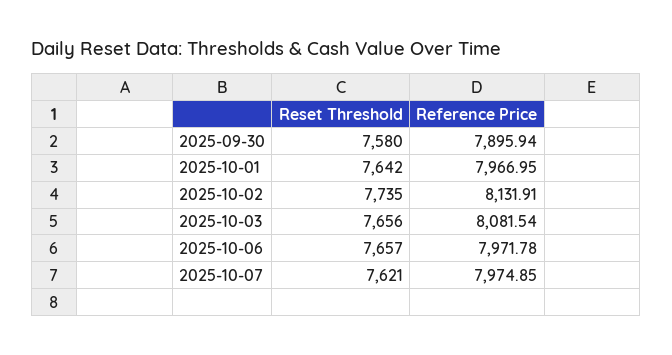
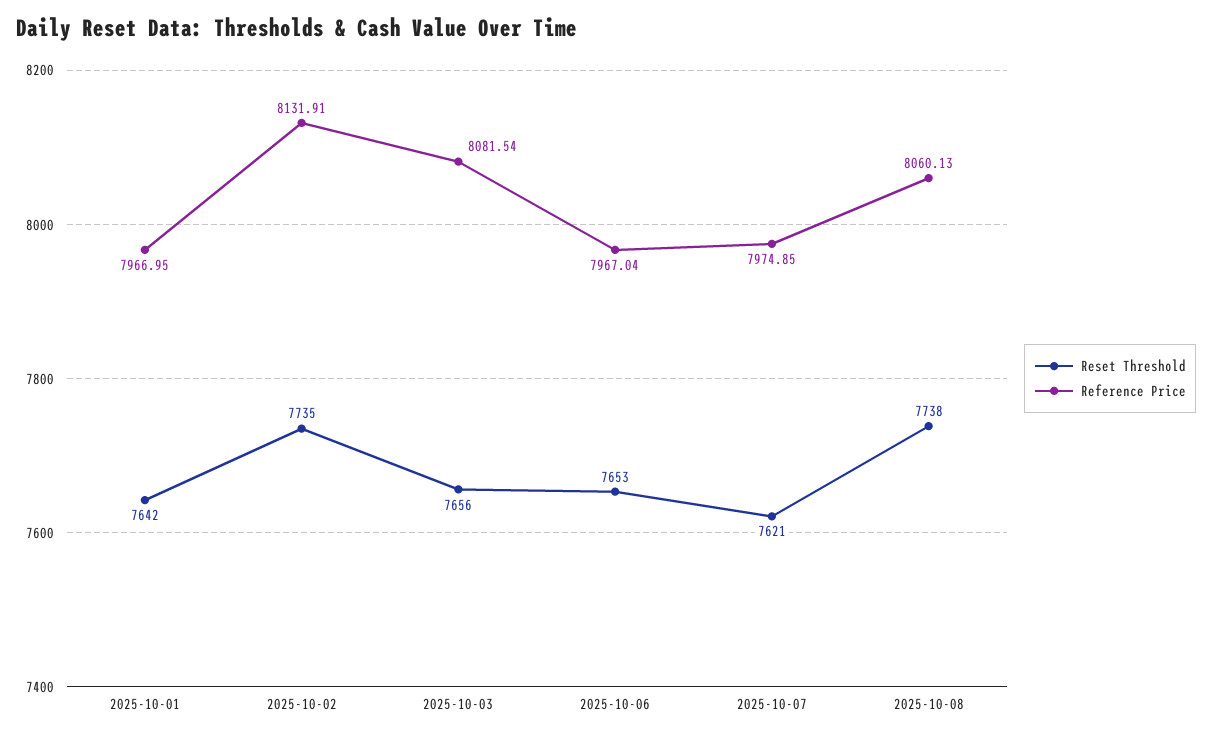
Reset Threshold, 2025-09-30: 7580 -> none
Reference Price, 2025-09-30: 7895.94 -> none
Reset Threshold, 2025-10-06: 7657 -> 7653
Reference Price, 2025-10-06: 7971.78 -> 7967.04
Reset Threshold, 2025-10-08: none -> 7738
Reference Price, 2025-10-08: none -> 8060.13

